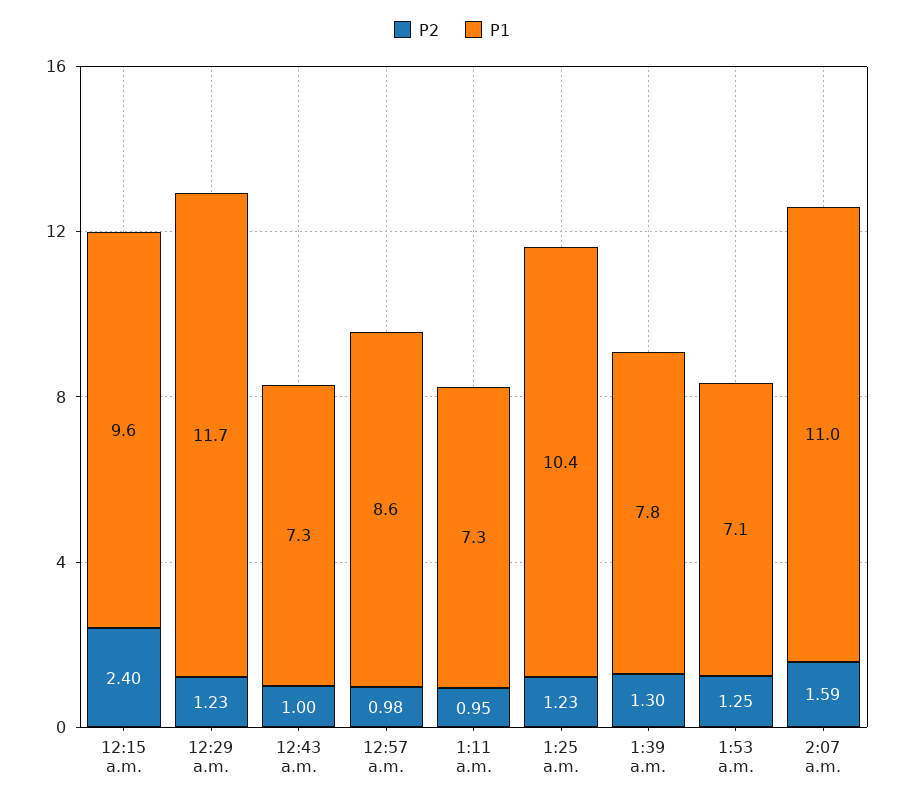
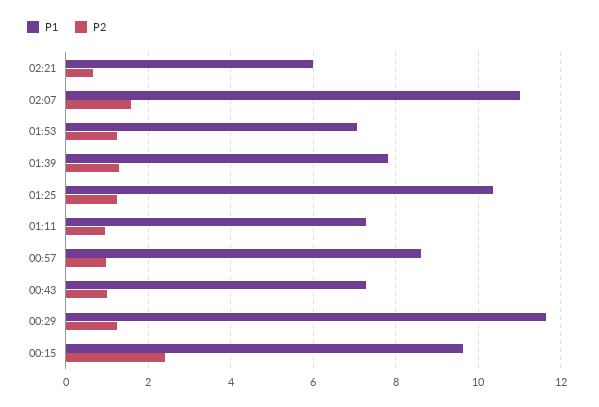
P1, 02:21: none -> 6
P2, 02:21: none -> 0.6

